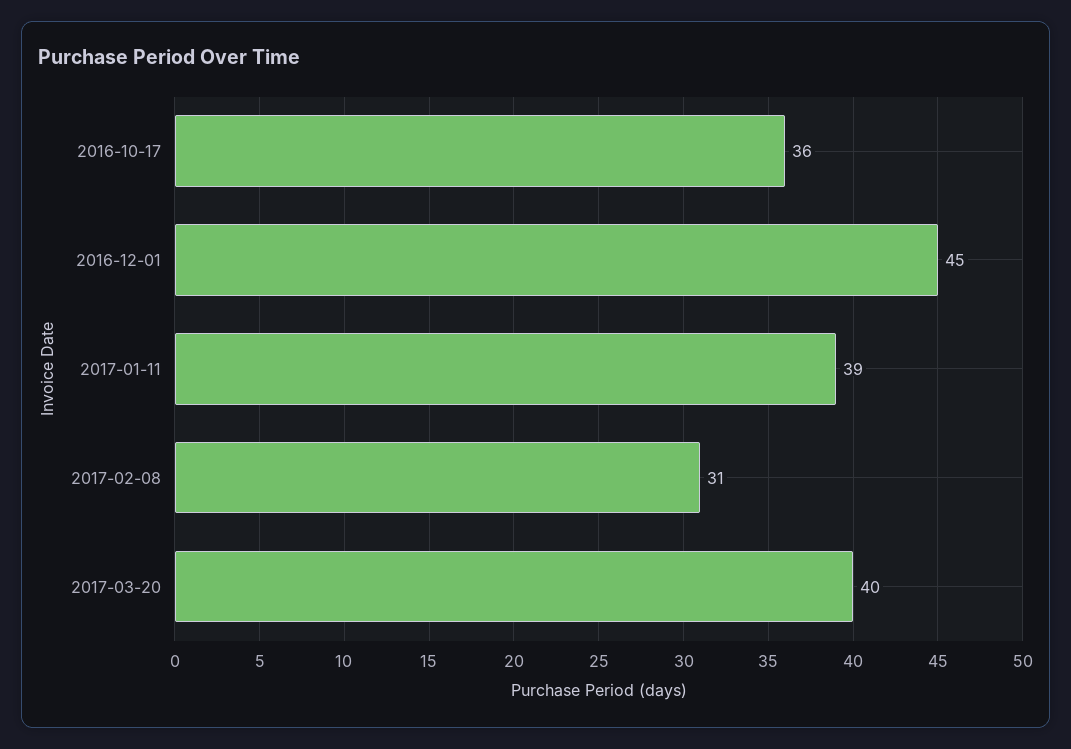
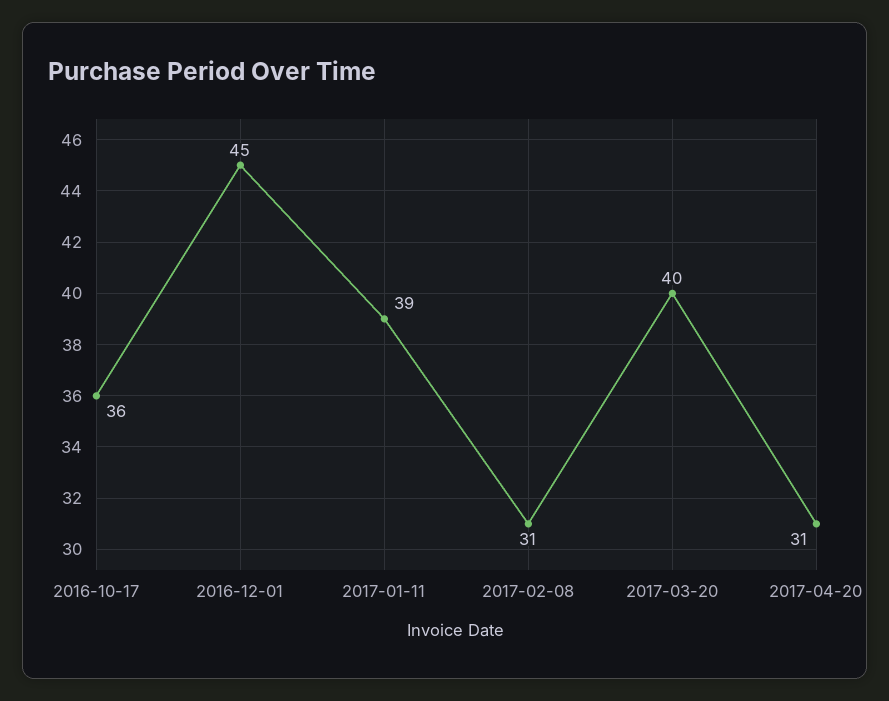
2017-04-20: none -> 31

